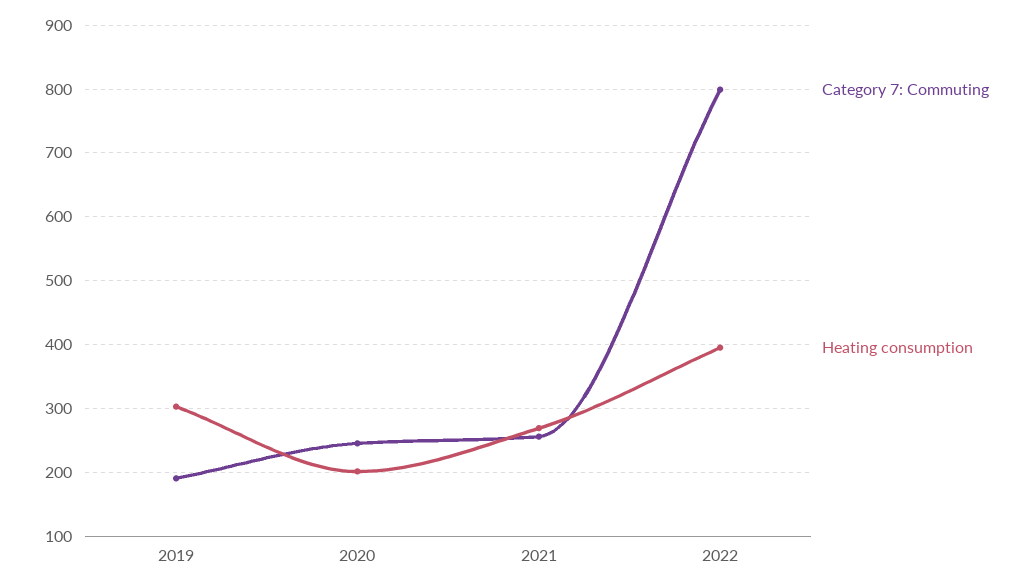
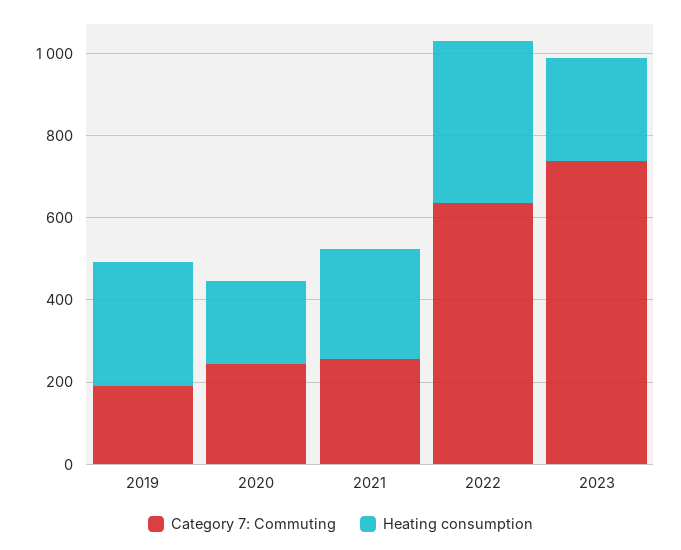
Category 7: Commuting, 2022: 800 -> 650
Category 7: Commuting, 2023: none -> 750
Heating consumption, 2023: none -> 250

